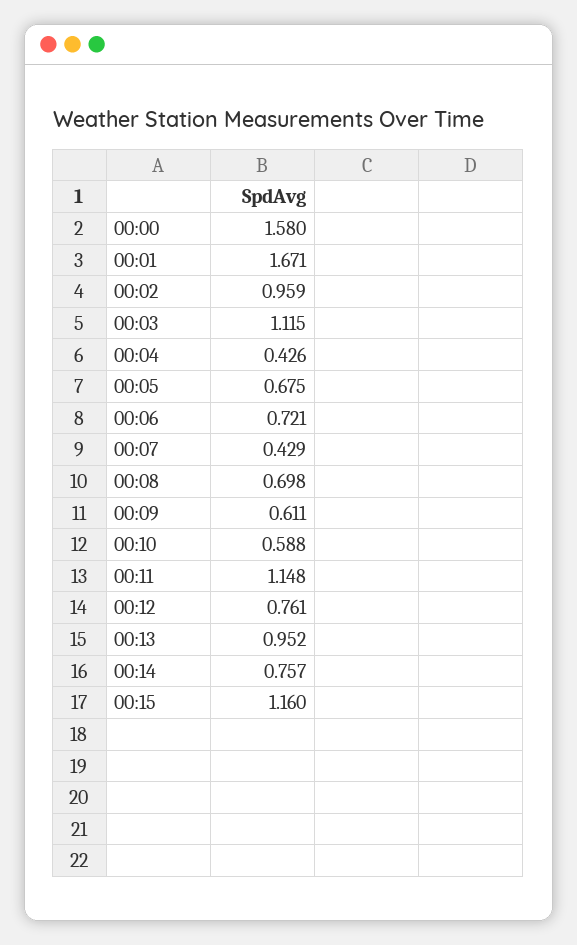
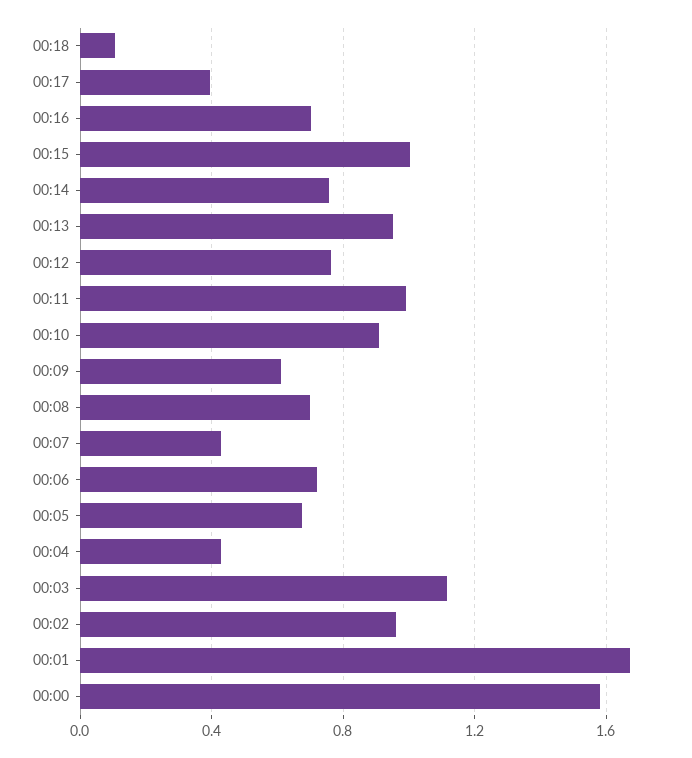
00:10: 0.588 -> 0.9
00:11: 1.148 -> 1
00:15: 1.16 -> 1
00:18: none -> 0.1
00:17: none -> 0.4
00:16: none -> 0.7

